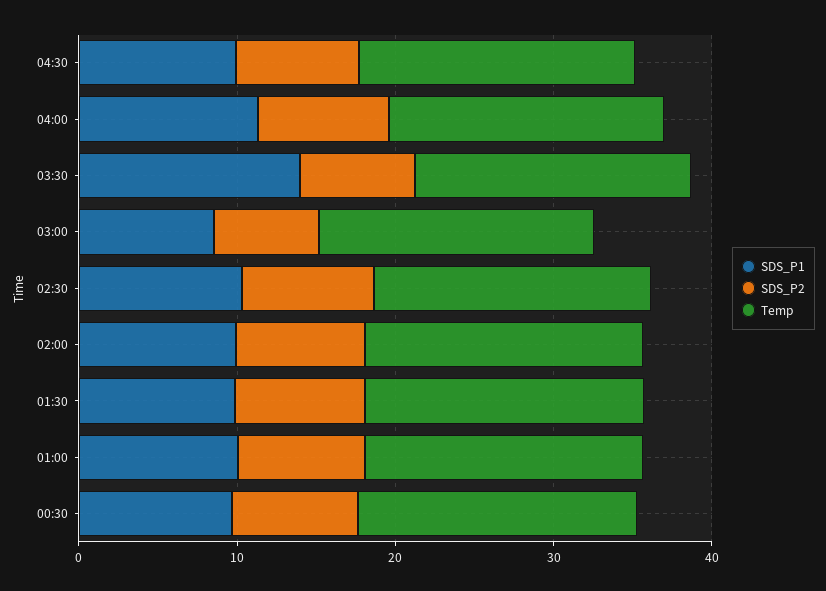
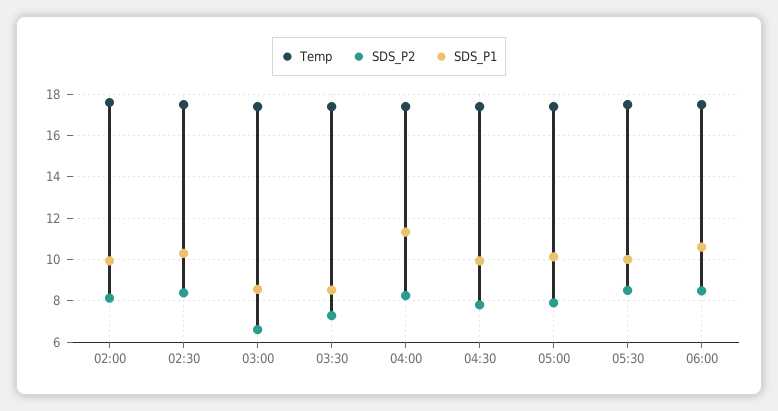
SDS_P1, 03:30: 14 -> 8.5
SDS_P1, 01:30: 10 -> none
SDS_P2, 01:30: 8 -> none
Temp, 01:30: 18 -> none
SDS_P1, 01:00: 10 -> none
SDS_P2, 01:00: 8 -> none
Temp, 01:00: 18 -> none
SDS_P1, 00:30: 10 -> none
SDS_P2, 00:30: 8 -> none
Temp, 00:30: 18 -> none
Temp, 05:00: none -> 17.5
SDS_P2, 05:00: none -> 8
SDS_P1, 05:00: none -> 10
Temp, 05:30: none -> 17.5
SDS_P2, 05:30: none -> 8.5
SDS_P1, 05:30: none -> 10
Temp, 06:00: none -> 17.5
SDS_P2, 06:00: none -> 8.5
SDS_P1, 06:00: none -> 10.5

